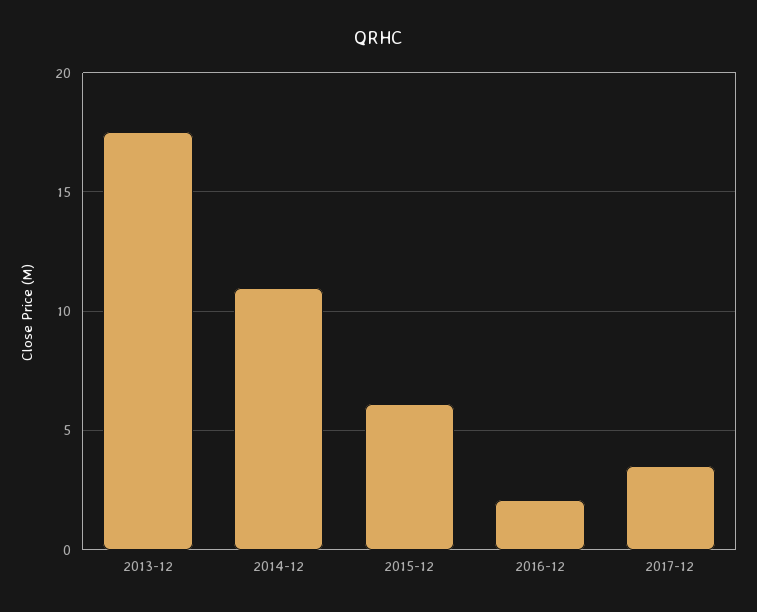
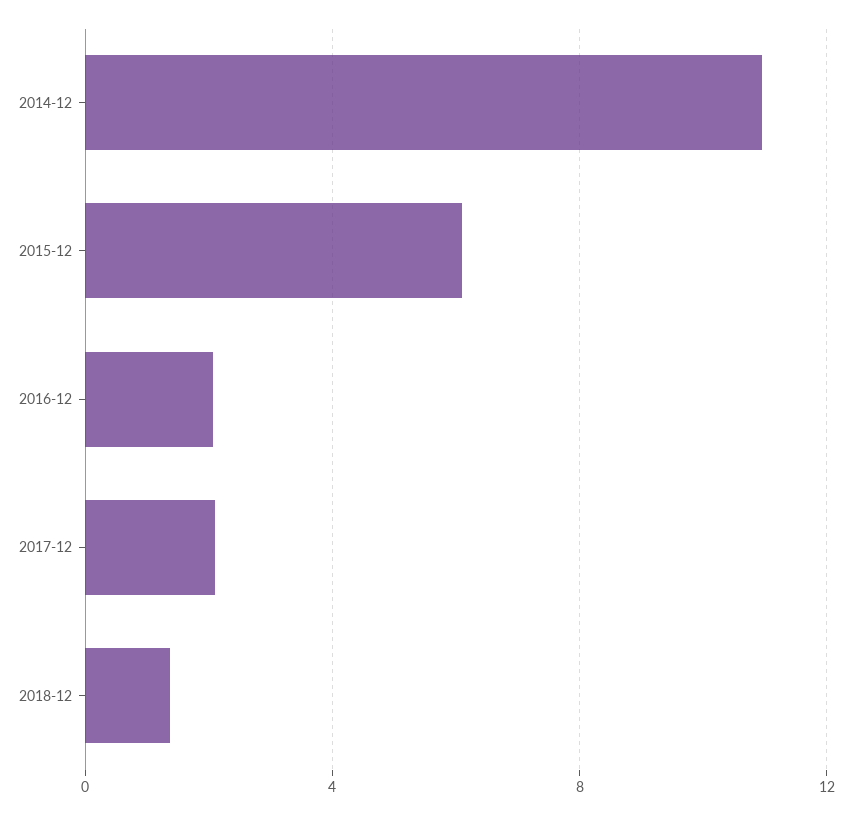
2013-12: 17.5 -> none
2017-12: 3.5 -> 2
2018-12: none -> 1.5

